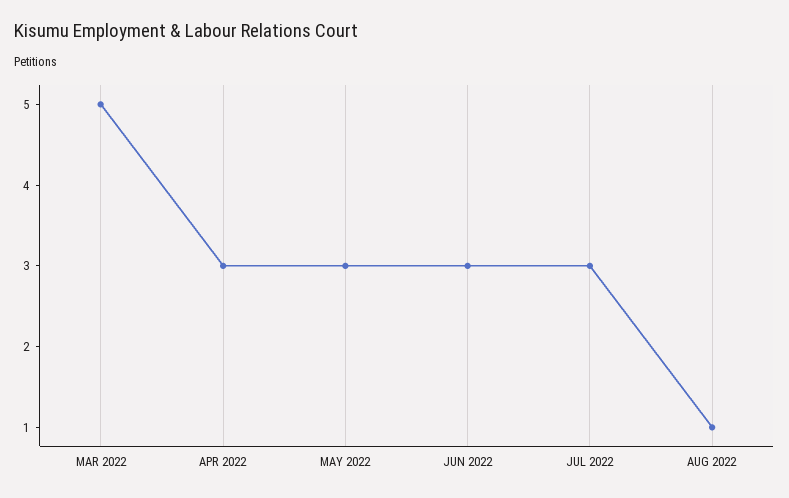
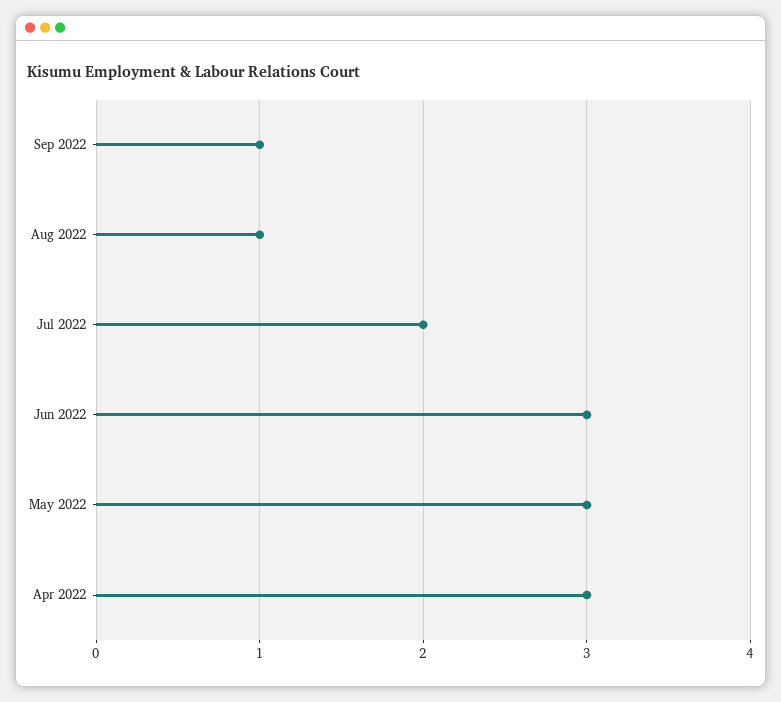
MAR 2022: 5 -> none
JUL 2022: 3 -> 2
Sep 2022: none -> 1

